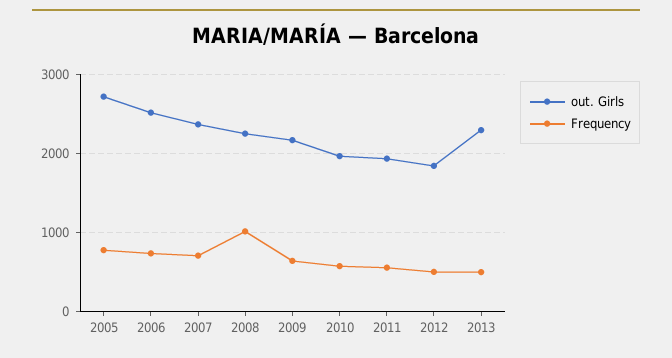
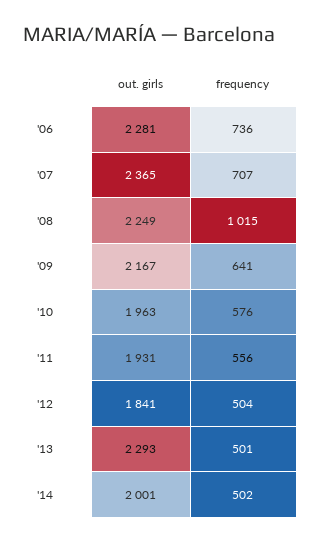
out. Girls, 2005: 2700 -> none
Frequency, 2005: 800 -> none
out. Girls, 2006: 2500 -> 2281
out. Girls, '14: none -> 2001
Frequency, '14: none -> 502

